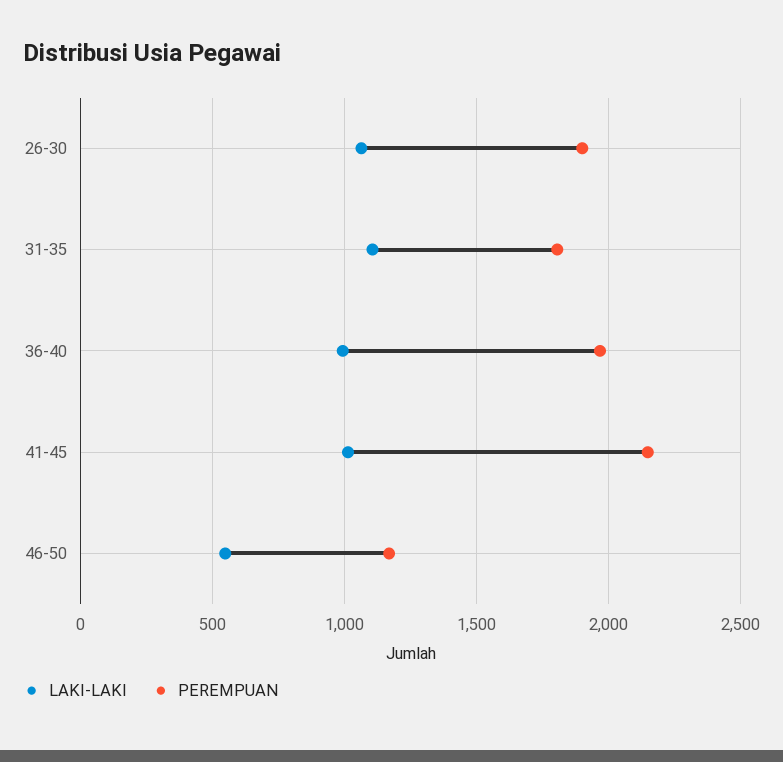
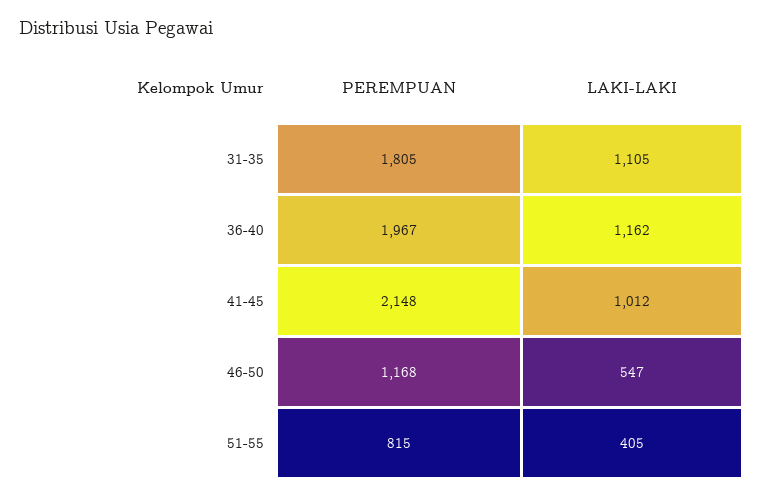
LAKI-LAKI, 26-30: 1050 -> none
PEREMPUAN, 26-30: 1900 -> none
LAKI-LAKI, 36-40: 1000 -> 1162
PEREMPUAN, 51-55: none -> 815
LAKI-LAKI, 51-55: none -> 405

